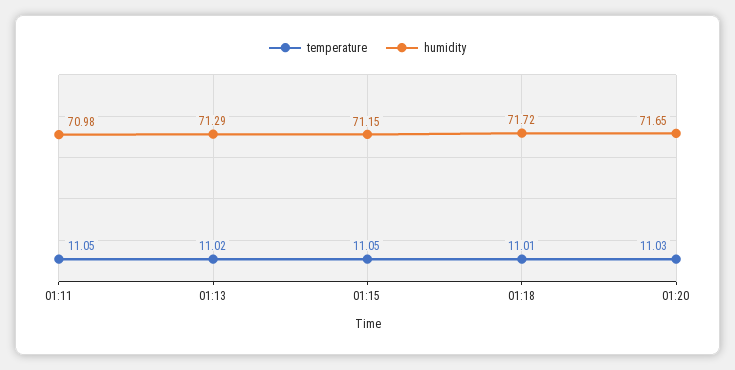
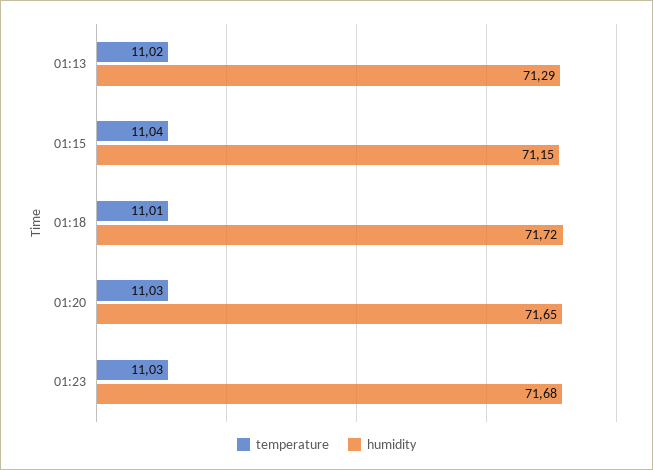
temperature, 01:11: 11.05 -> none
humidity, 01:11: 70.98 -> none
temperature, 01:15: 11.05 -> 11.04
temperature, 01:23: none -> 11.03
humidity, 01:23: none -> 71.68

